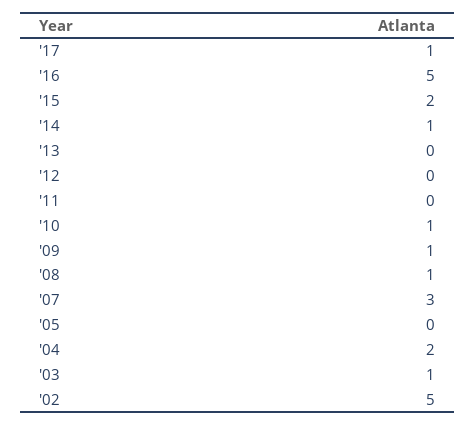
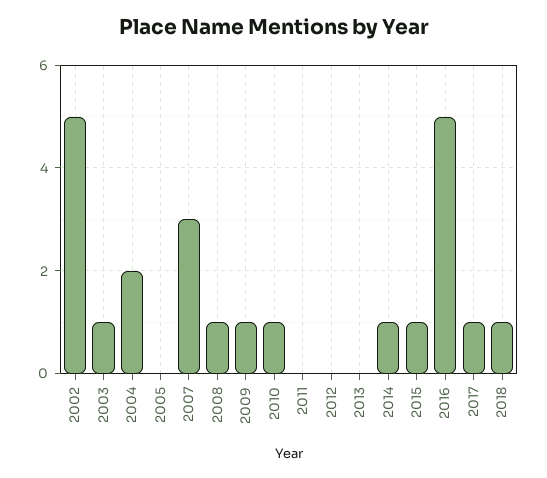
'15: 2 -> 1
2018: none -> 1

